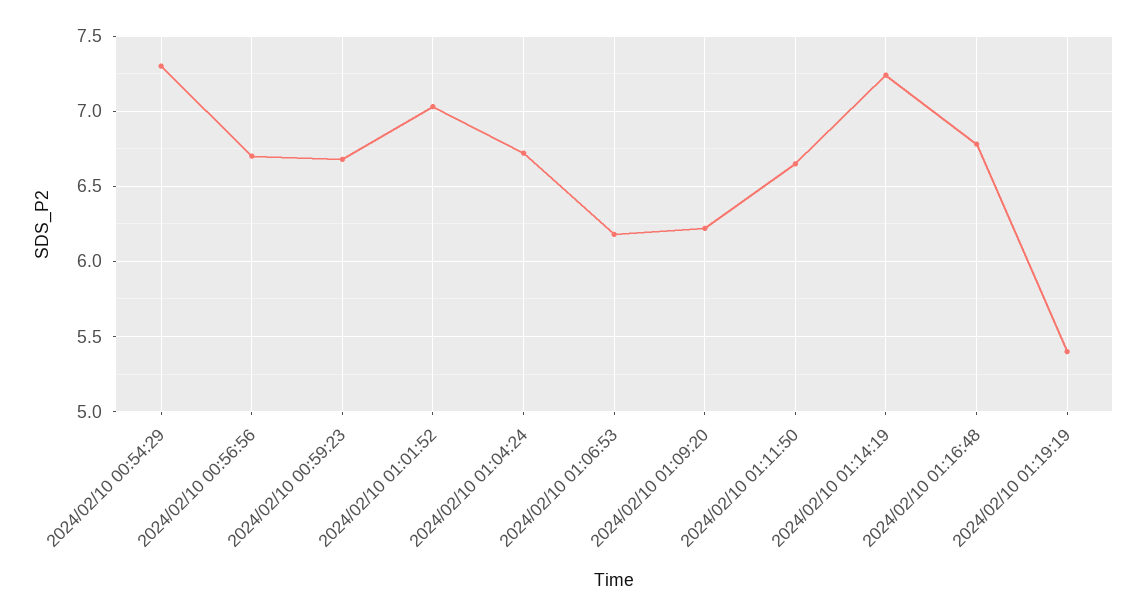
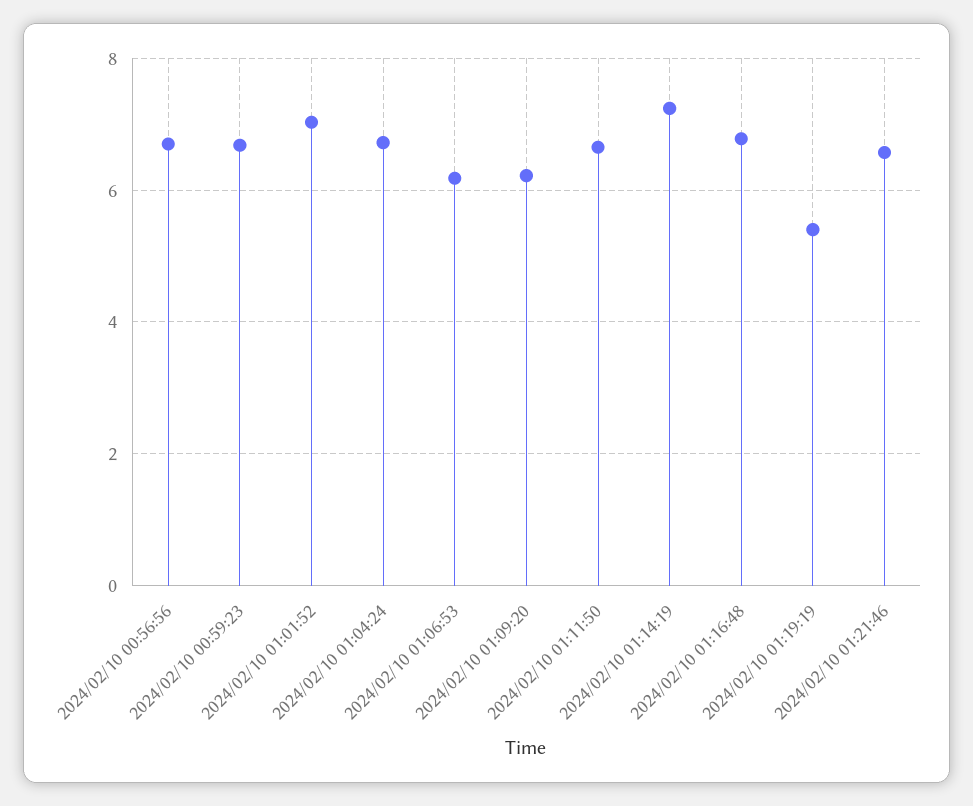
2024/02/10 00:54:29: 7.3 -> none
2024/02/10 01:21:46: none -> 6.6

